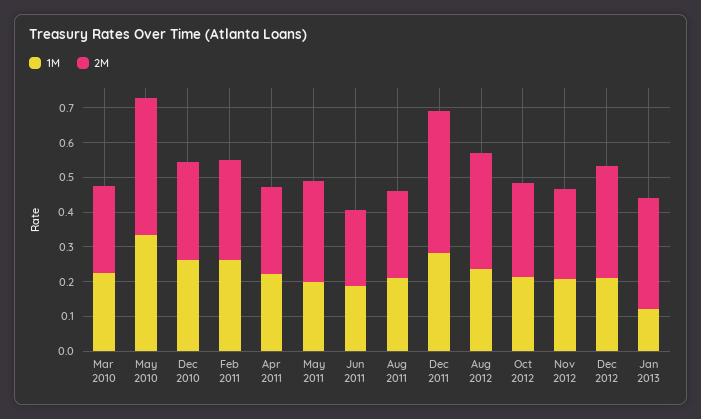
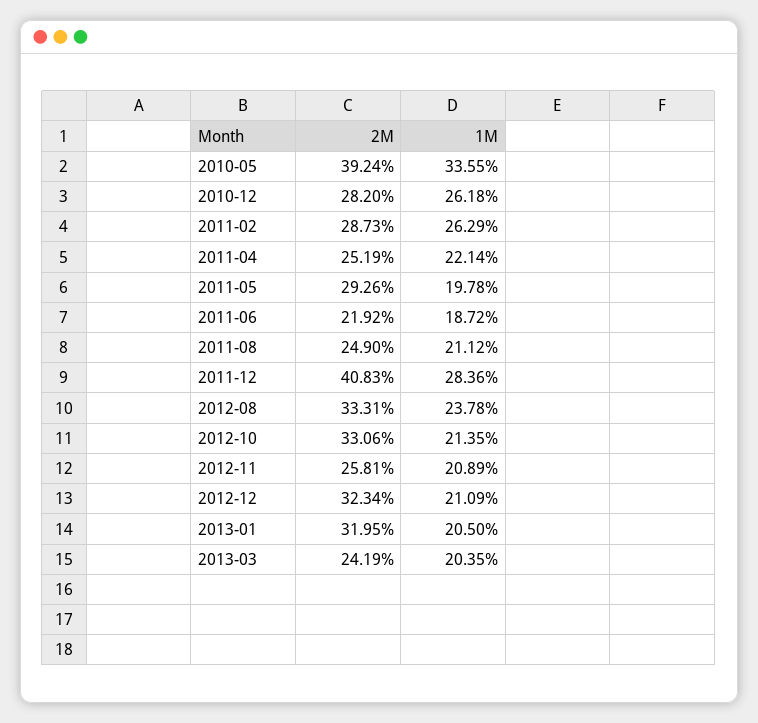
1M, Mar 2010: 0.225 -> none
2M, Mar 2010: 0.25 -> none
2M, Oct 2012: 0.275 -> 0.3306
1M, Jan 2013: 0.125 -> 0.205
2M, 2013-03: none -> 0.2419
1M, 2013-03: none -> 0.2035

